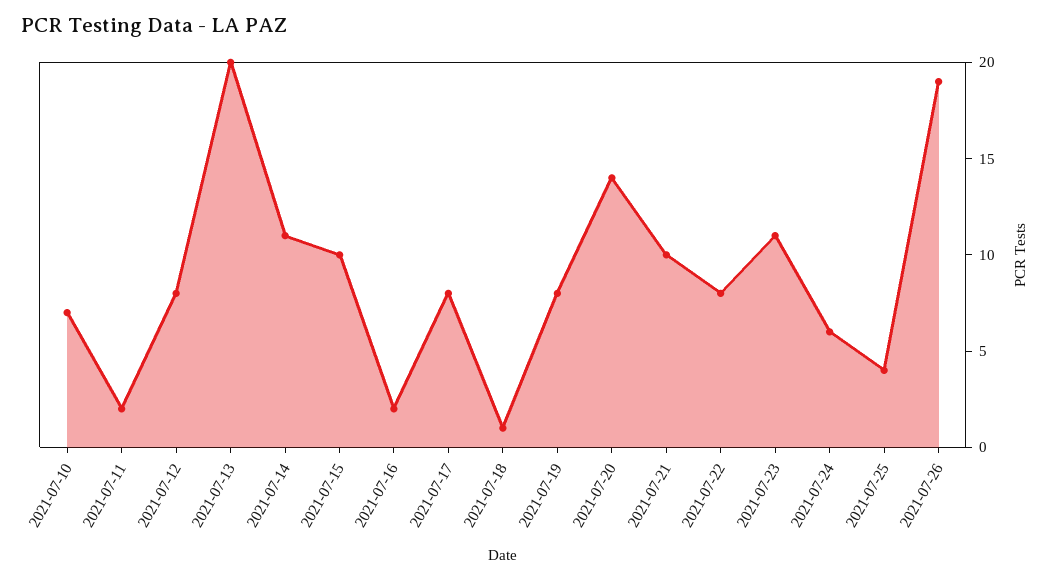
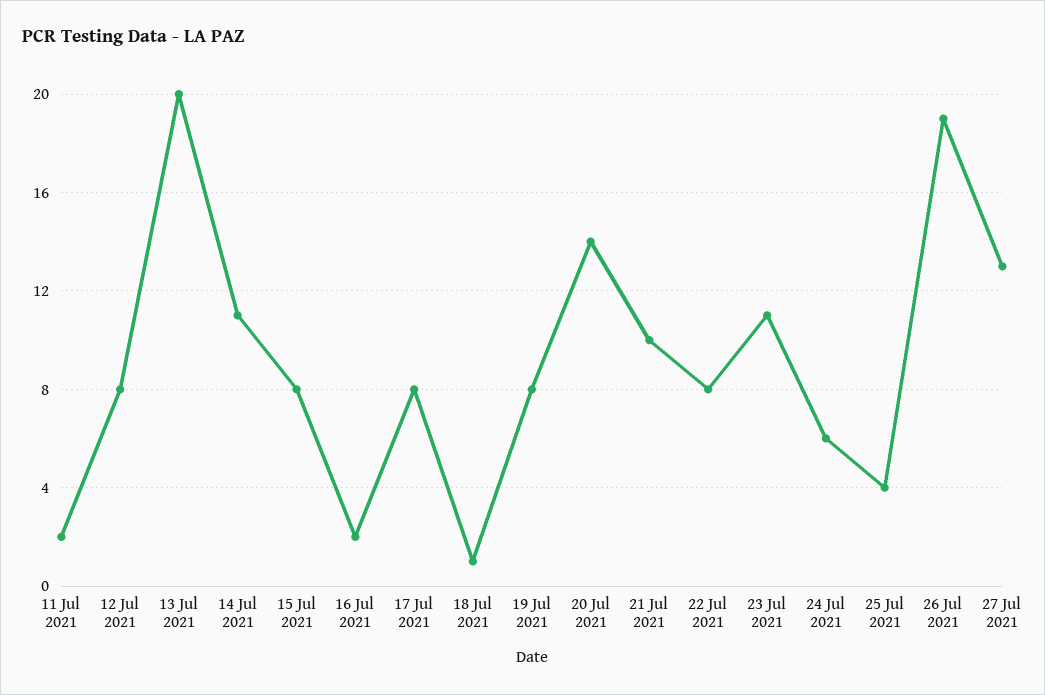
2021-07-10: 7 -> none
2021-07-15: 10 -> 8
27 Jul 2021: none -> 13

